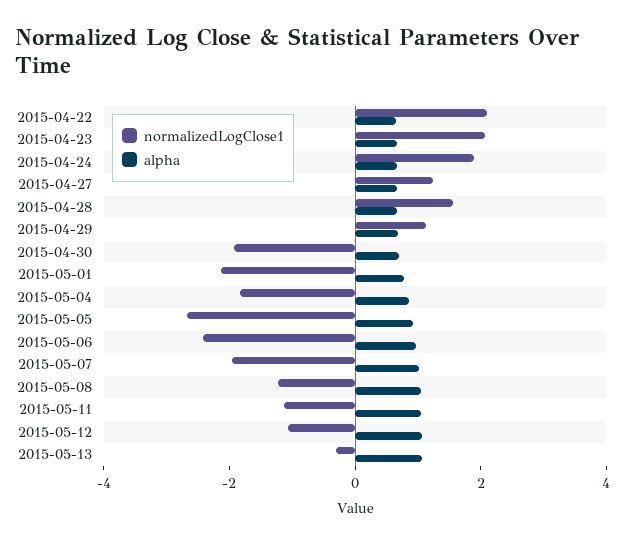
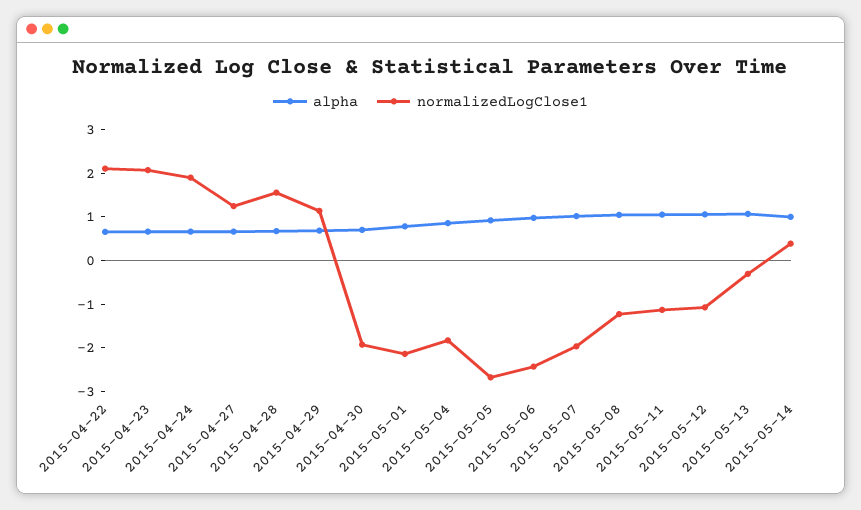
alpha, 2015-05-14: none -> 1
normalizedLogClose1, 2015-05-14: none -> 0.4

